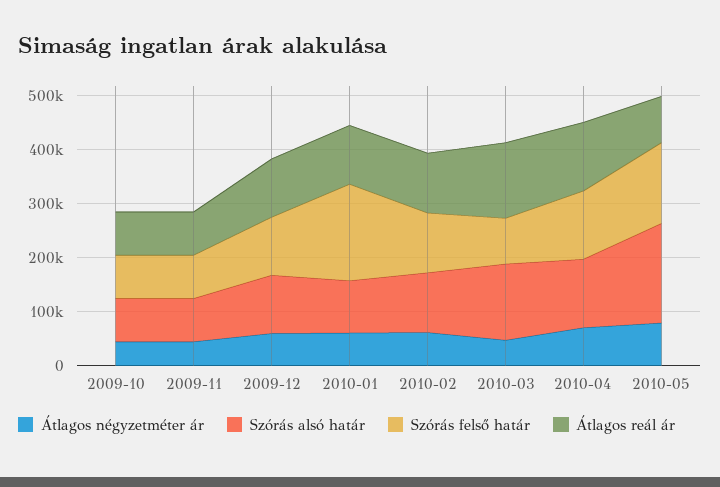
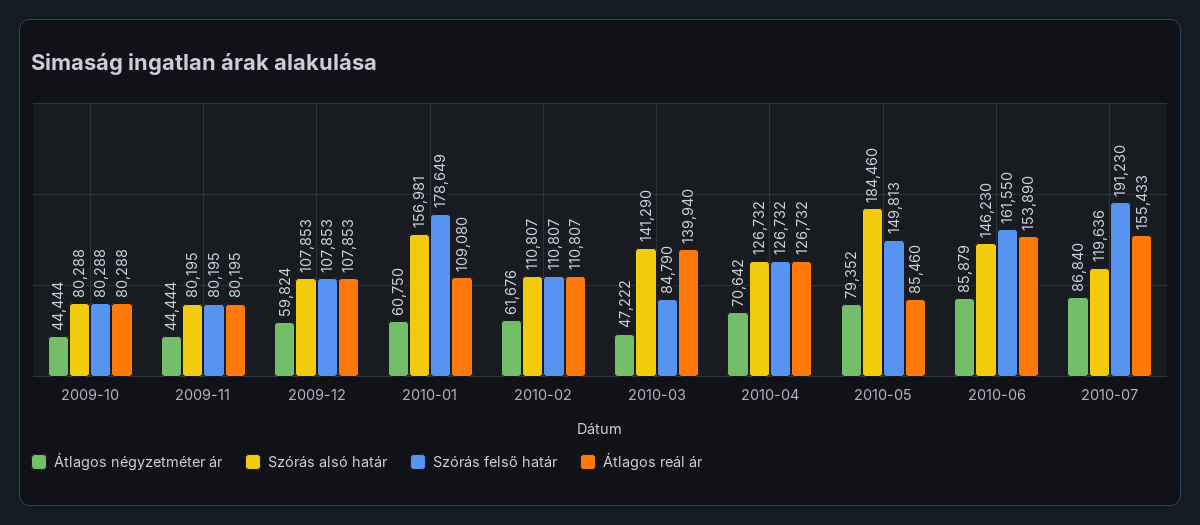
Szórás alsó határ, 2010-01: 100000 -> 156981
Átlagos négyzetméter ár, 2010-06: none -> 85879
Szórás alsó határ, 2010-06: none -> 146230
Szórás felső határ, 2010-06: none -> 161550
Átlagos reál ár, 2010-06: none -> 153890
Átlagos négyzetméter ár, 2010-07: none -> 86840
Szórás alsó határ, 2010-07: none -> 119636
Szórás felső határ, 2010-07: none -> 191230
Átlagos reál ár, 2010-07: none -> 155433

